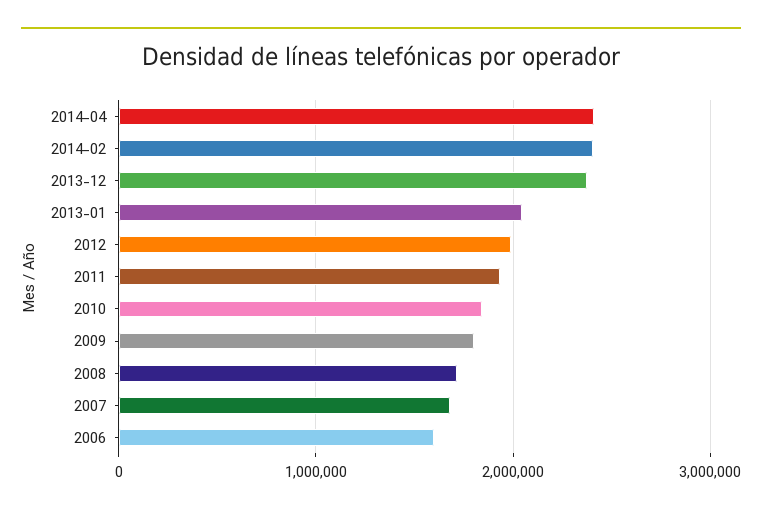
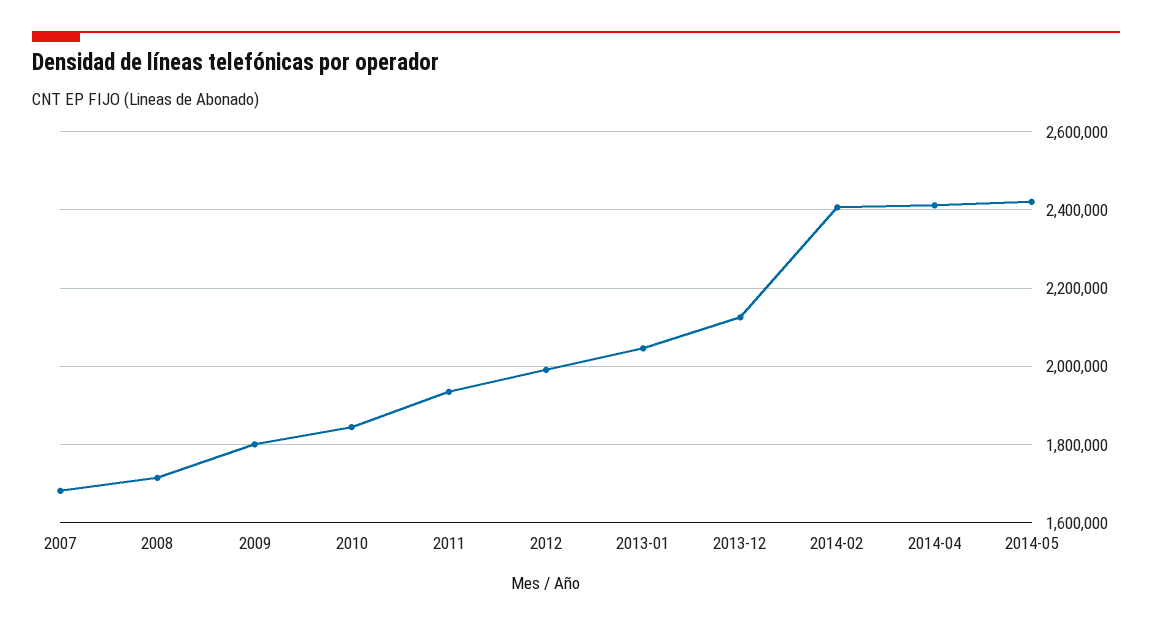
2013-12: 2400000 -> 2120000
2006: 1600000 -> none
2014-05: none -> 2420000

